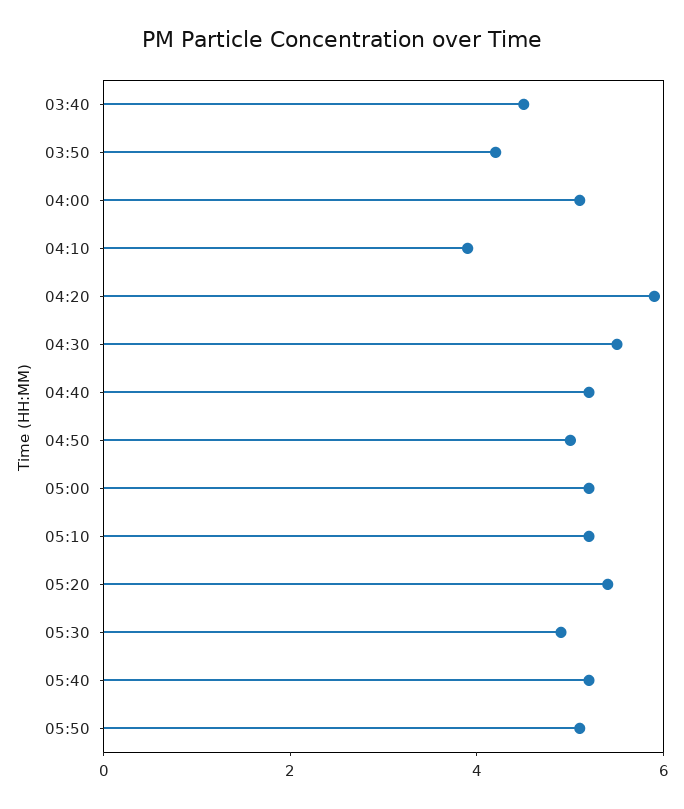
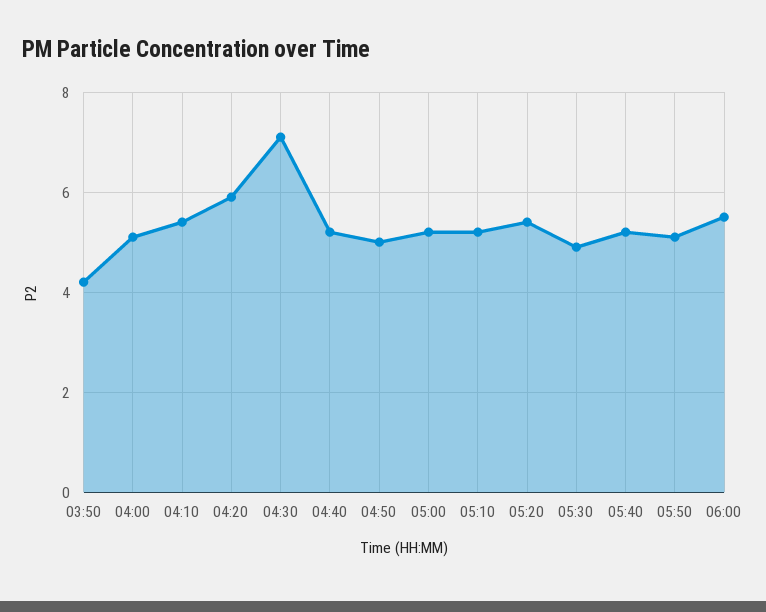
03:40: 4.5 -> none
04:10: 4 -> 5.5
04:30: 5.5 -> 7
06:00: none -> 5.5

